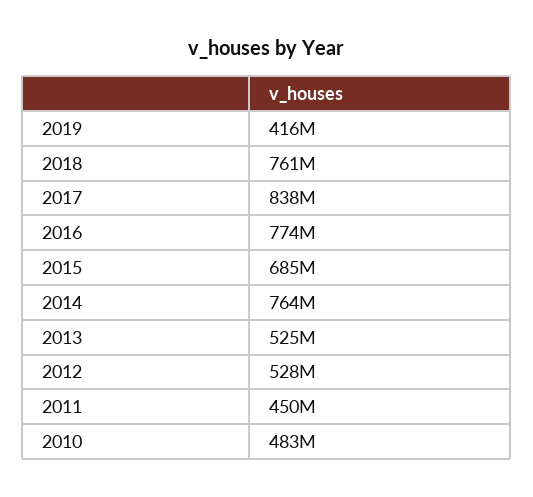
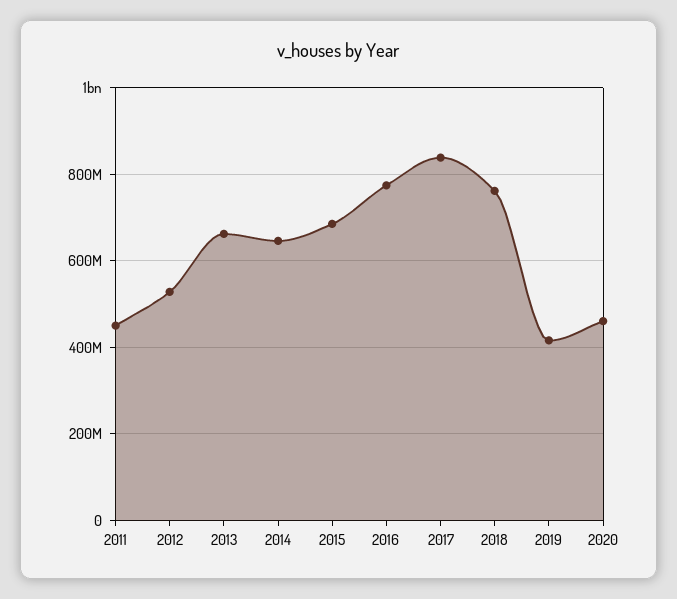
2014: 764000000 -> 640000000
2013: 525000000 -> 660000000
2010: 483000000 -> none
2020: none -> 460000000

